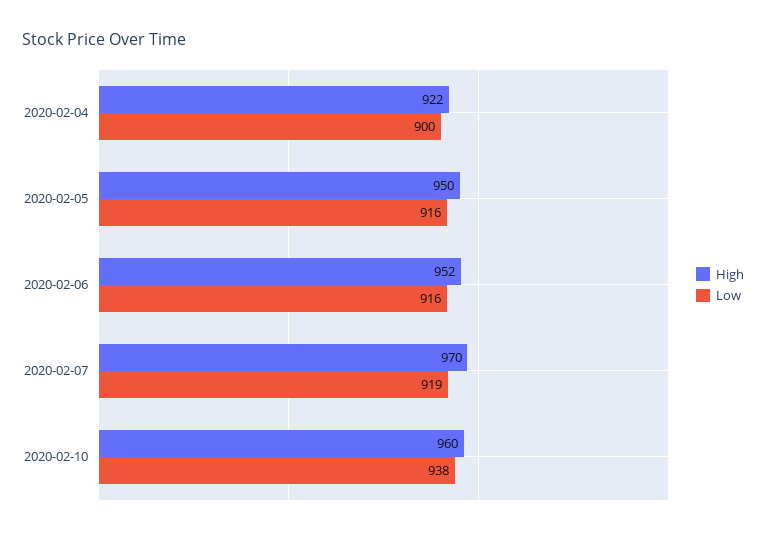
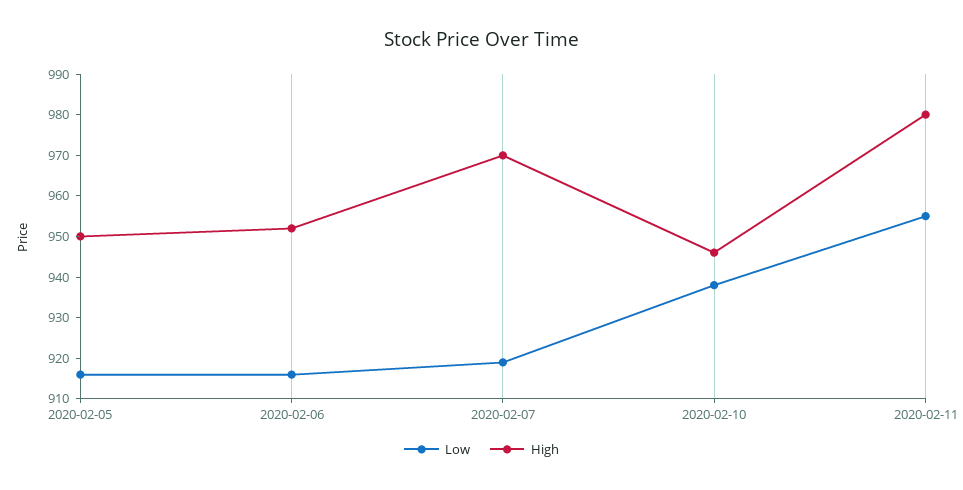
High, 2020-02-04: 922 -> none
Low, 2020-02-04: 900 -> none
High, 2020-02-10: 960 -> 945
Low, 2020-02-11: none -> 955
High, 2020-02-11: none -> 980

